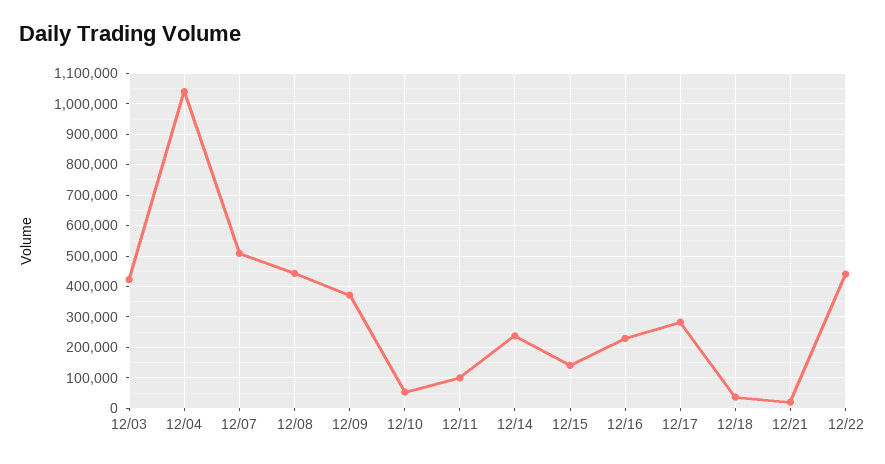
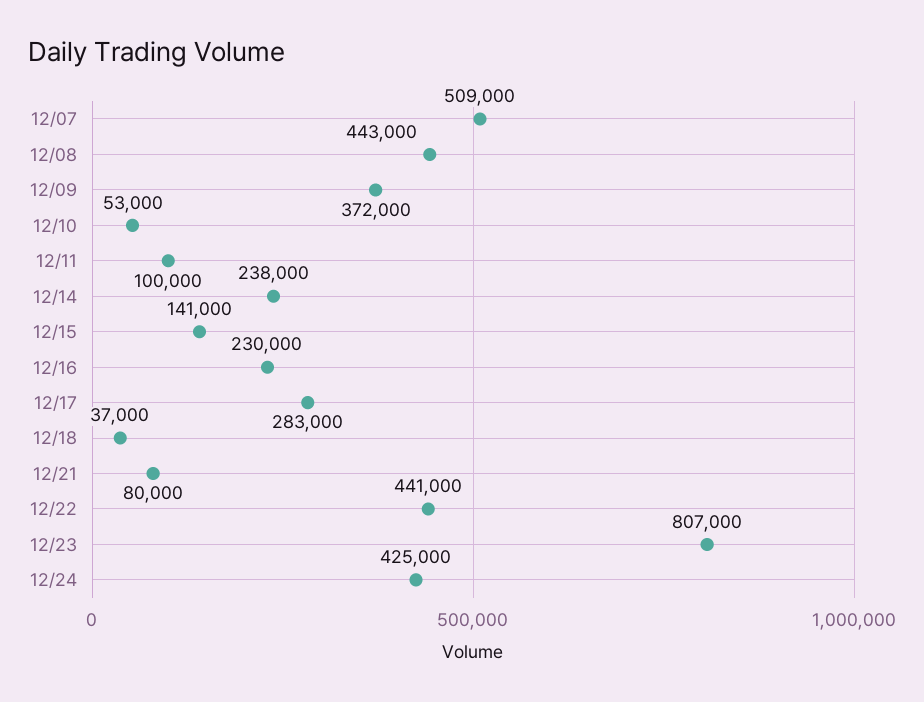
12/03: 420000 -> none
12/04: 1040000 -> none
12/21: 20000 -> 80000
12/23: none -> 807000
12/24: none -> 425000

